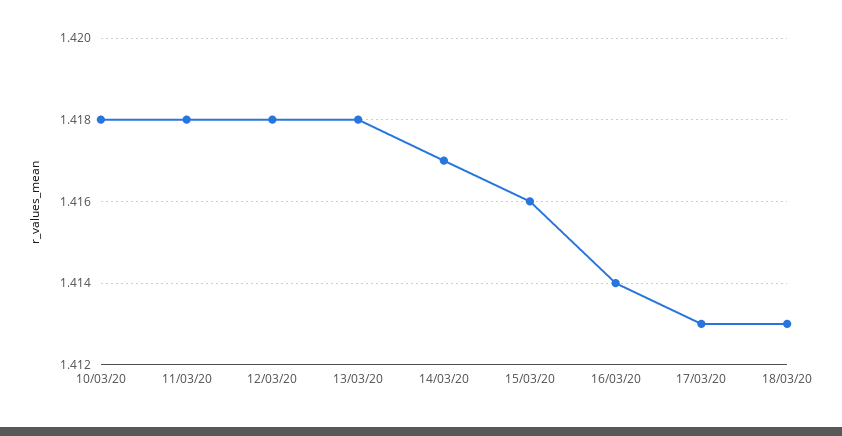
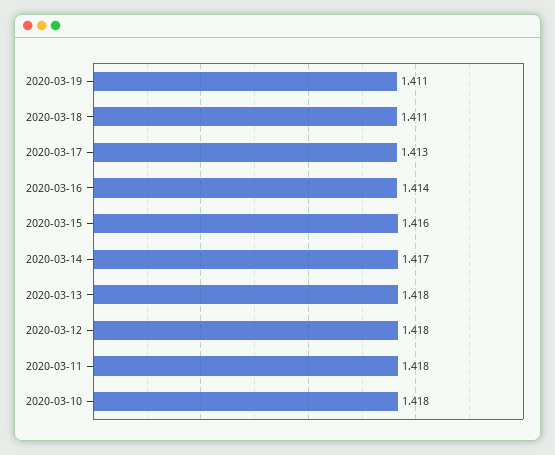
18/03/20: 1.413 -> 1.411
2020-03-19: none -> 1.411

